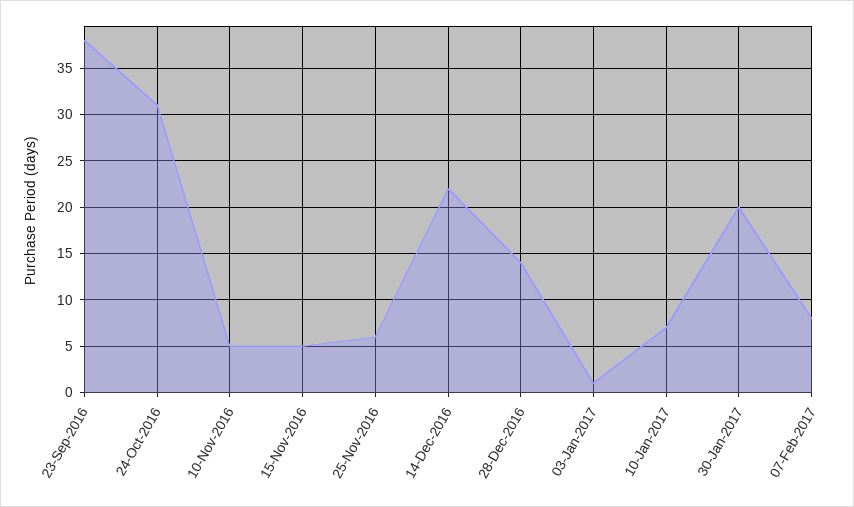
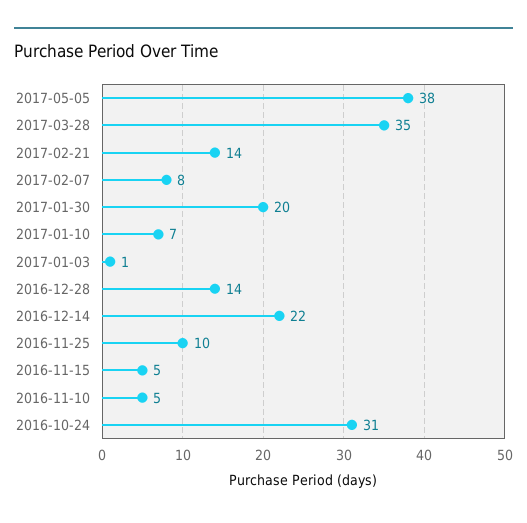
23-Sep-2016: 38 -> none
25-Nov-2016: 6 -> 10
2017-05-05: none -> 38
2017-03-28: none -> 35
2017-02-21: none -> 14

